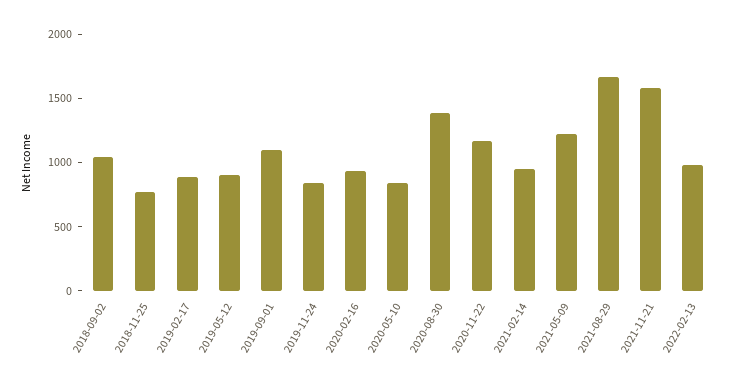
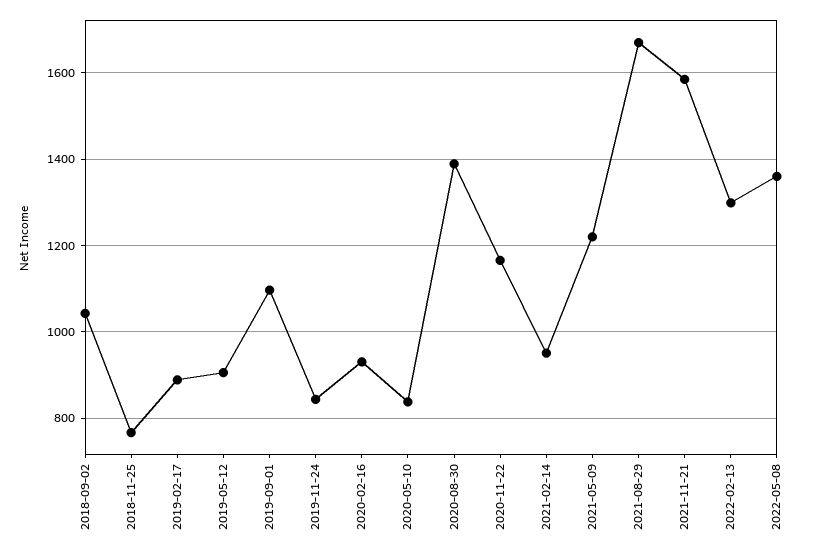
2022-02-13: 1000 -> 1300
2022-05-08: none -> 1360

